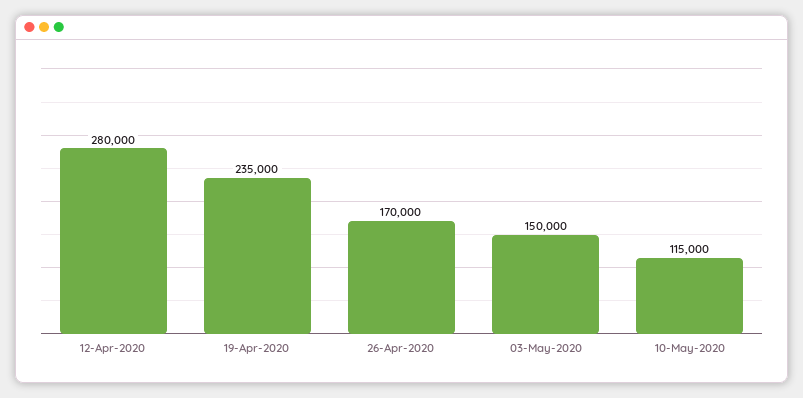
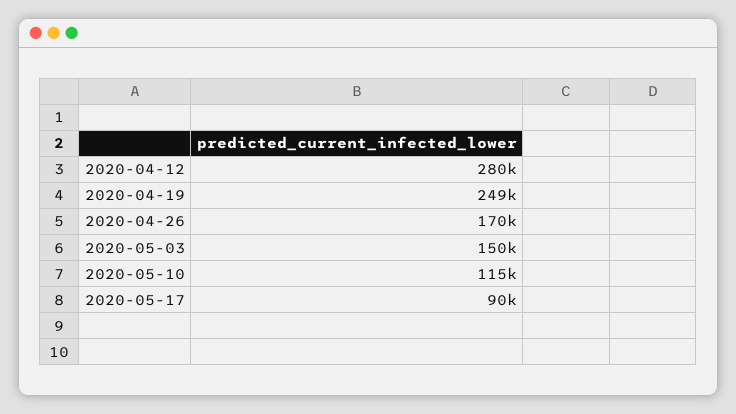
19-Apr-2020: 235000 -> 249000
2020-05-17: none -> 90000

